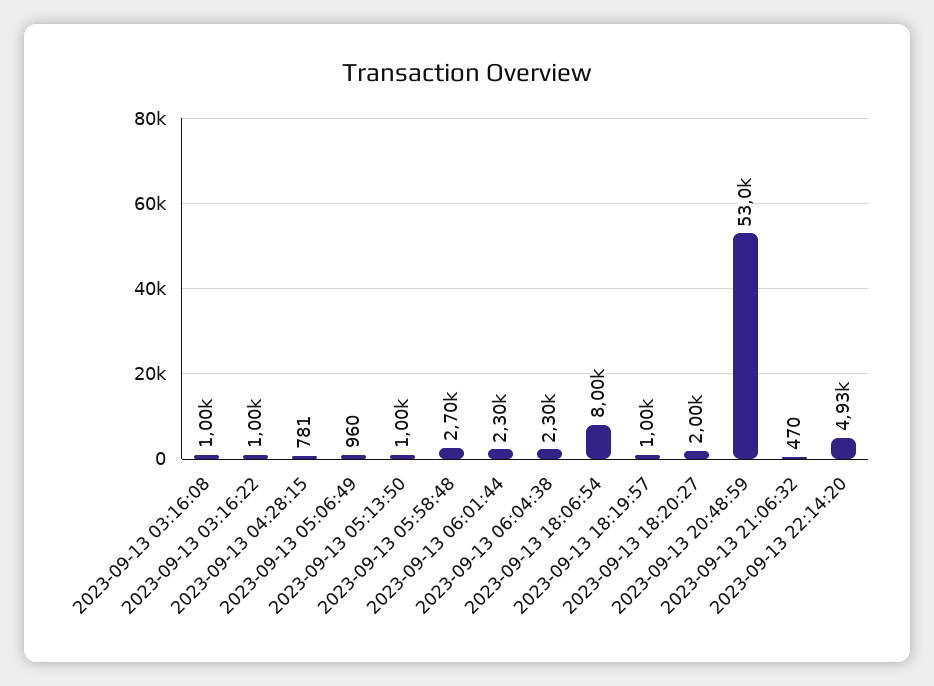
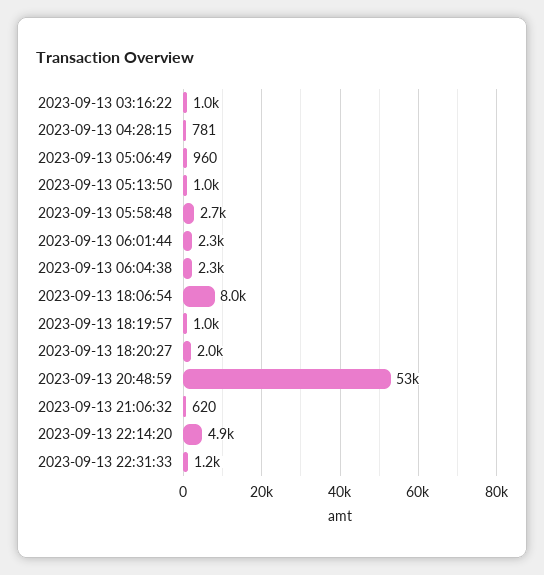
2023-09-13 03:16:08: 1000 -> none
2023-09-13 21:06:32: 470 -> 620
2023-09-13 22:31:33: none -> 1200

